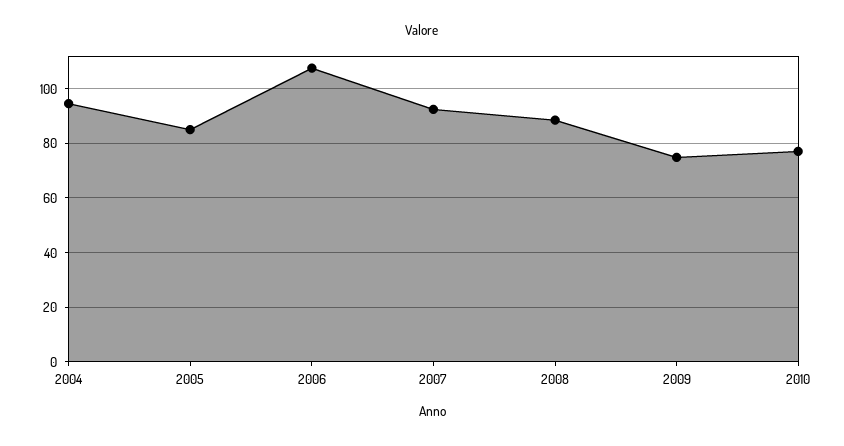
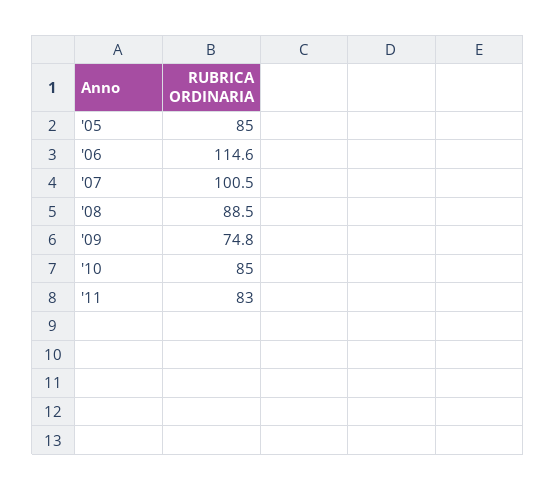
2004: 95 -> none
2006: 107.5 -> 114.6
2007: 92.5 -> 100.5
2010: 77.5 -> 85
'11: none -> 83

